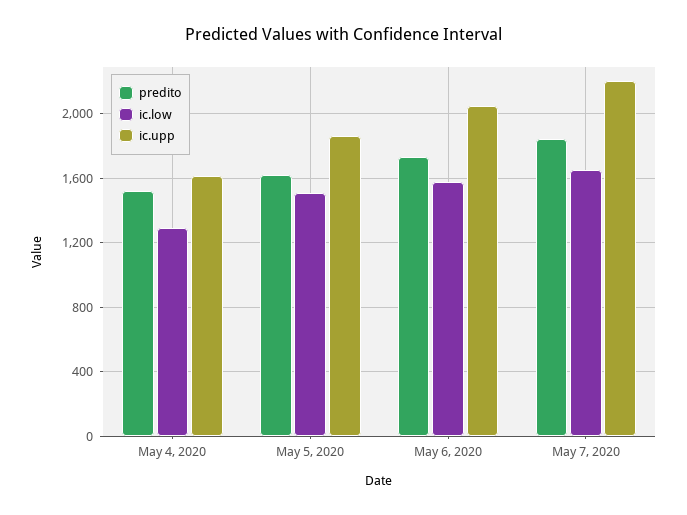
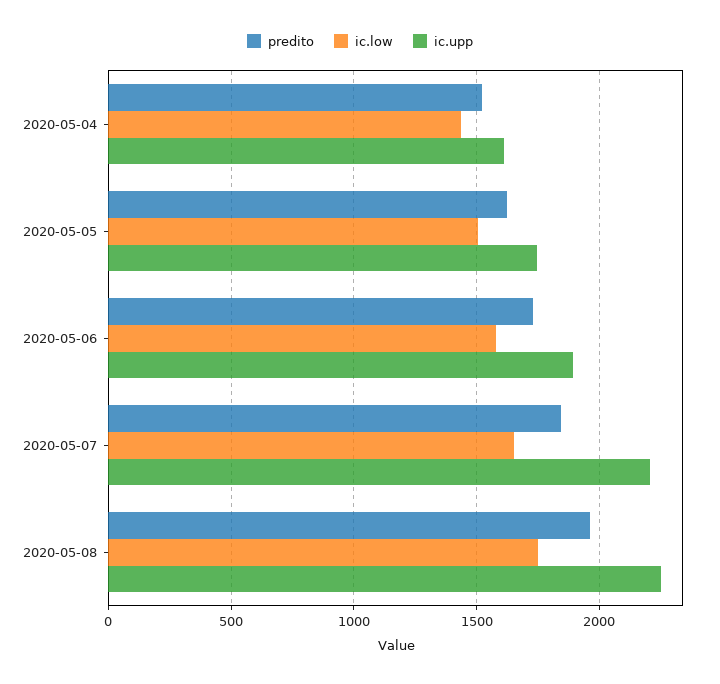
ic.low, May 4, 2020: 1300 -> 1450
ic.upp, May 5, 2020: 1850 -> 1750
ic.upp, May 6, 2020: 2050 -> 1900
predito, 2020-05-08: none -> 1950
ic.low, 2020-05-08: none -> 1750
ic.upp, 2020-05-08: none -> 2250

